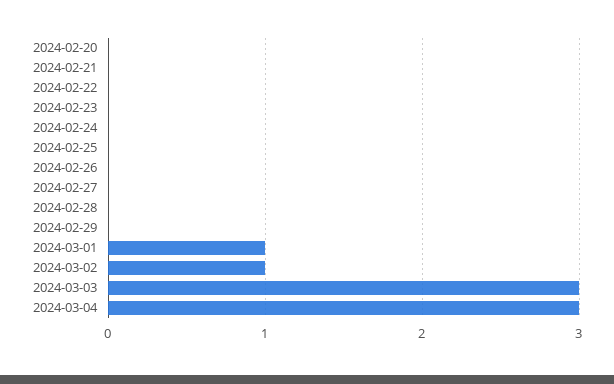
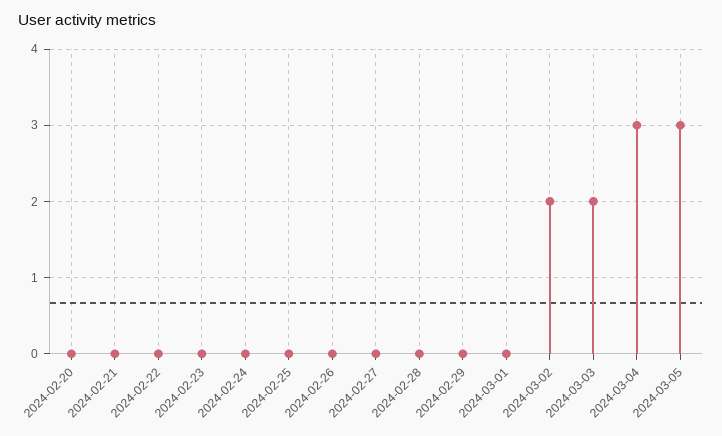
2024-03-01: 1 -> 0
2024-03-02: 1 -> 2
2024-03-03: 3 -> 2
2024-03-05: none -> 3

